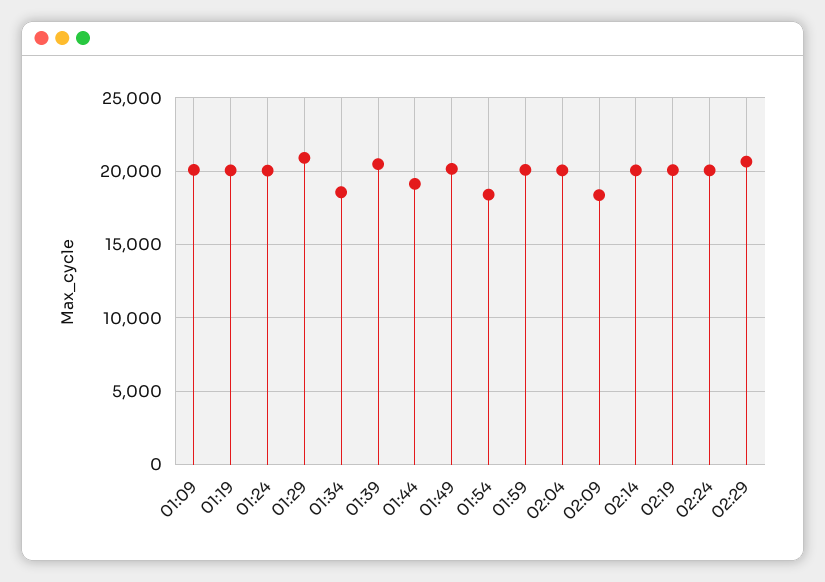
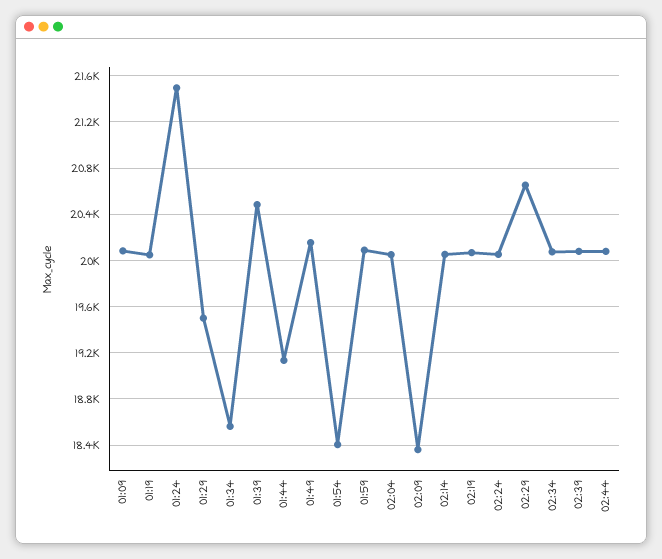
01:24: 20000 -> 21500
01:29: 21000 -> 19500
02:34: none -> 20100
02:39: none -> 20100
02:44: none -> 20100

